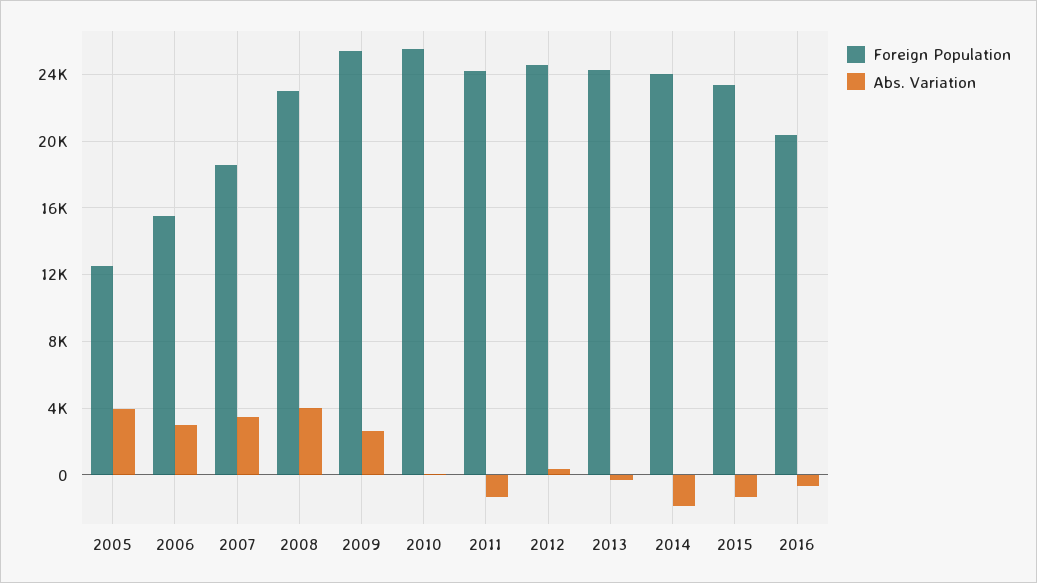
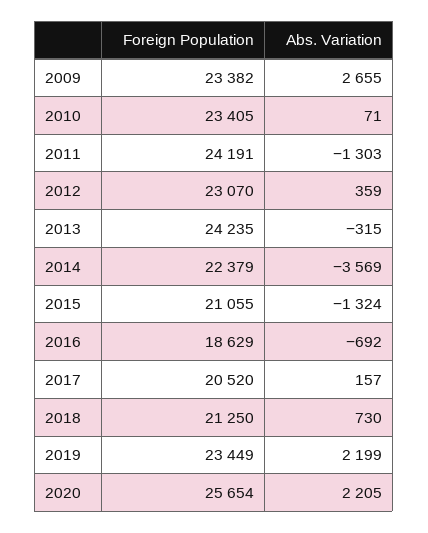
Foreign Population, 2005: 12500 -> none
Abs. Variation, 2005: 4000 -> none
Foreign Population, 2006: 15500 -> none
Abs. Variation, 2006: 3000 -> none
Foreign Population, 2007: 18500 -> none
Abs. Variation, 2007: 3500 -> none
Foreign Population, 2008: 23000 -> none
Abs. Variation, 2008: 4000 -> none
Foreign Population, 2009: 25500 -> 23382
Foreign Population, 2010: 25500 -> 23405
Foreign Population, 2012: 24500 -> 23070
Foreign Population, 2014: 24000 -> 22379
Abs. Variation, 2014: -2000 -> -3569
Foreign Population, 2015: 23500 -> 21055
Foreign Population, 2016: 20500 -> 18629
Foreign Population, 2017: none -> 20520
Abs. Variation, 2017: none -> 157
Foreign Population, 2018: none -> 21250
Abs. Variation, 2018: none -> 730
Foreign Population, 2019: none -> 23449
Abs. Variation, 2019: none -> 2199
Foreign Population, 2020: none -> 25654
Abs. Variation, 2020: none -> 2205

